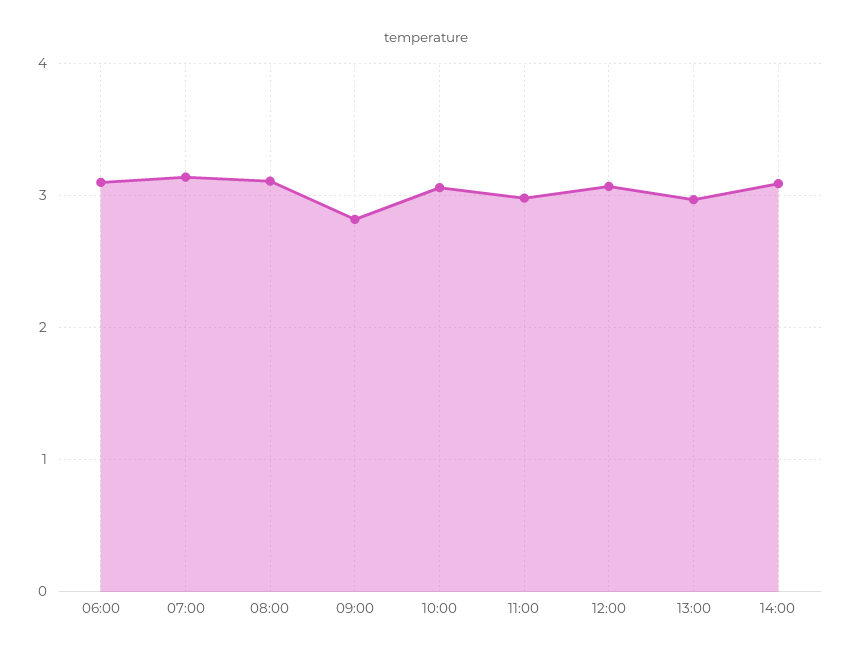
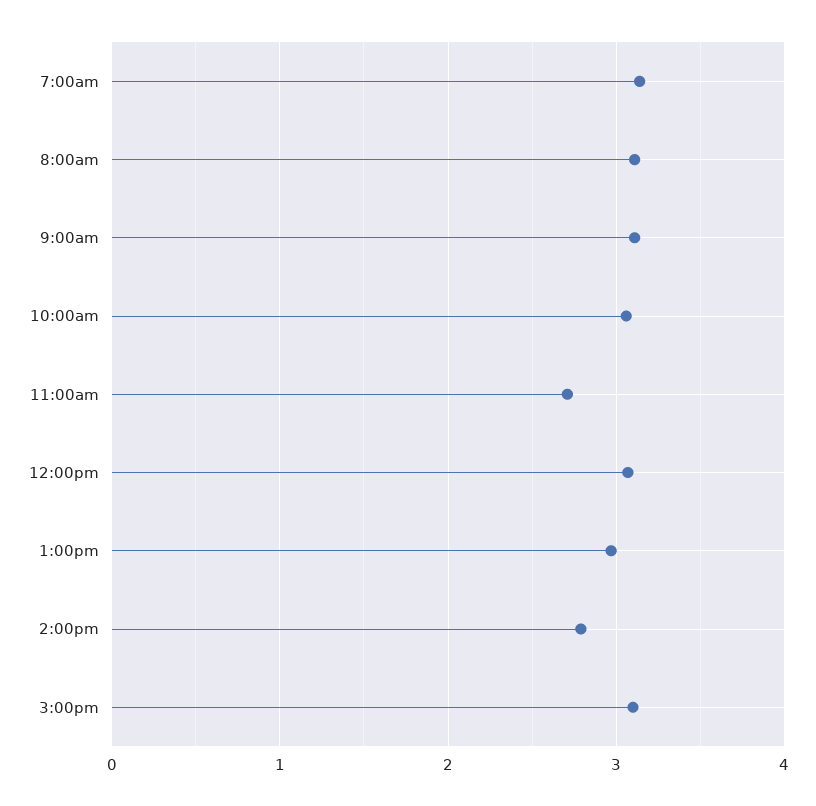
06:00: 3.1 -> none
09:00: 2.8 -> 3.1
11:00: 3 -> 2.7
14:00: 3.1 -> 2.8
3:00pm: none -> 3.1

